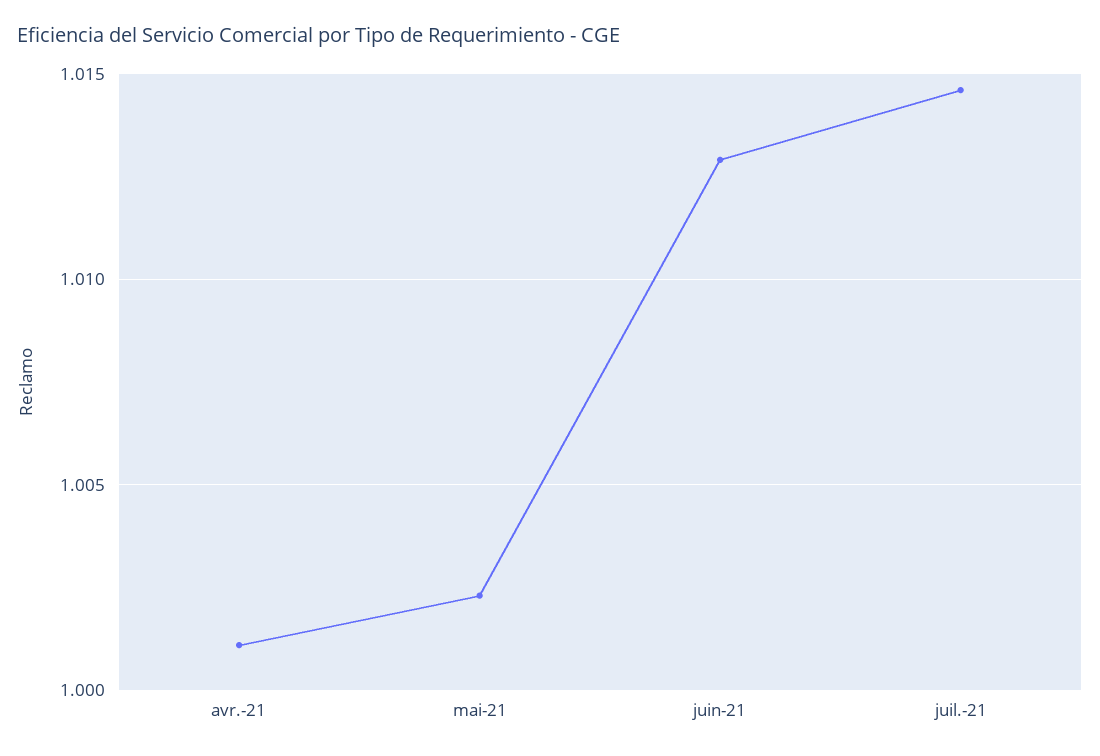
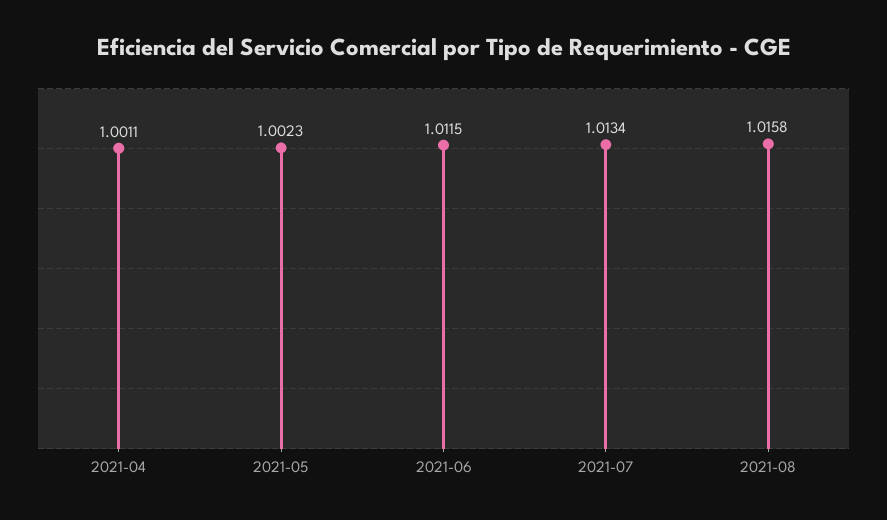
juin-21: 1.013 -> 1.0115
juil.-21: 1.0145 -> 1.0134
2021-08: none -> 1.0158

